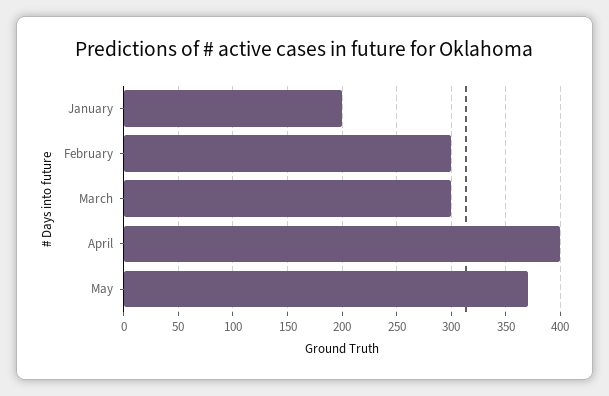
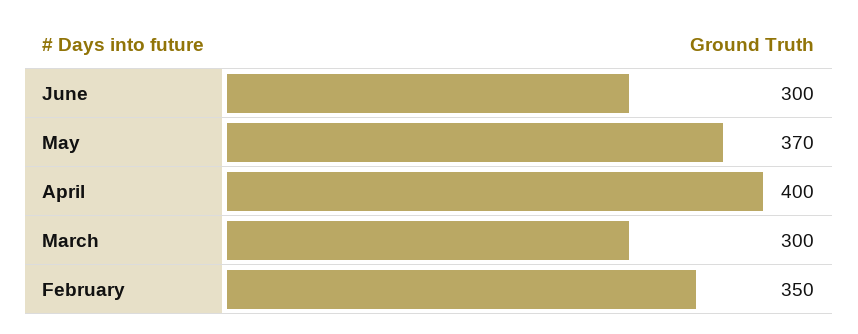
January: 200 -> none
February: 300 -> 350
June: none -> 300

